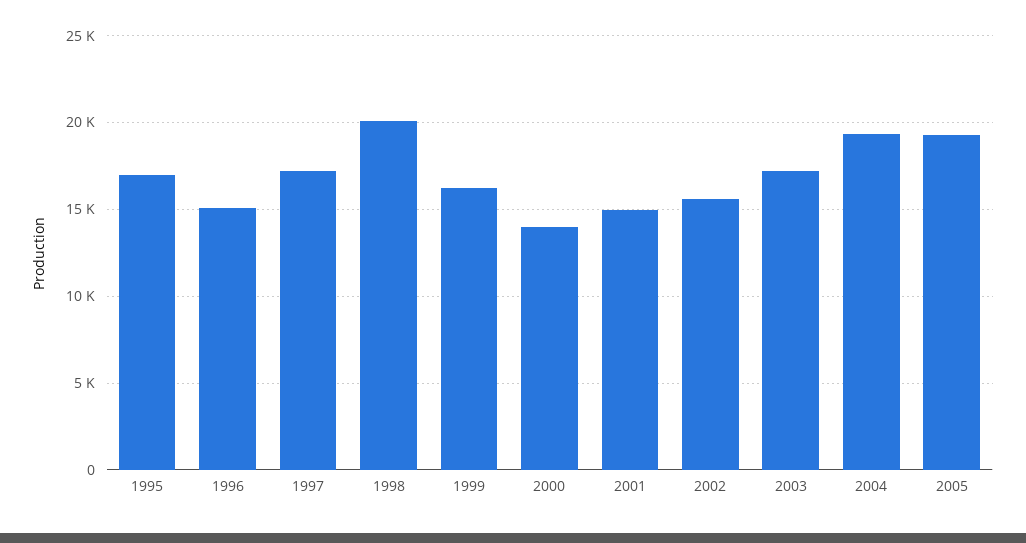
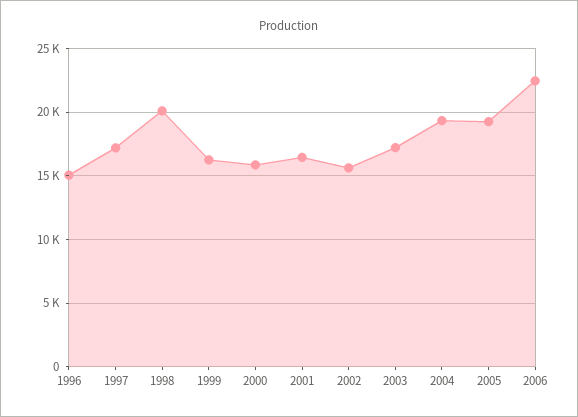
1995: 17000 -> none
2000: 14000 -> 16000
2001: 15000 -> 16500
2006: none -> 22500

